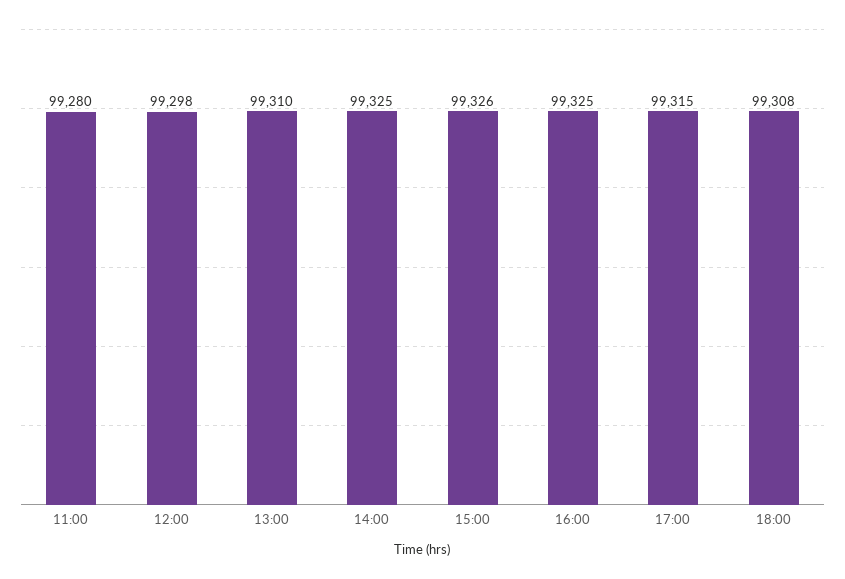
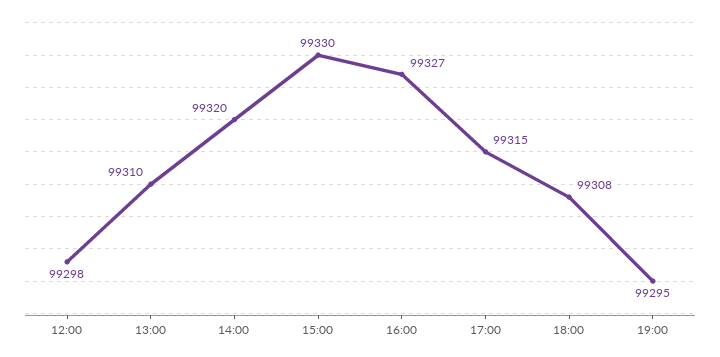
11:00: 99280 -> none
14:00: 99325 -> 99320
15:00: 99326 -> 99330
16:00: 99325 -> 99327
19:00: none -> 99295

